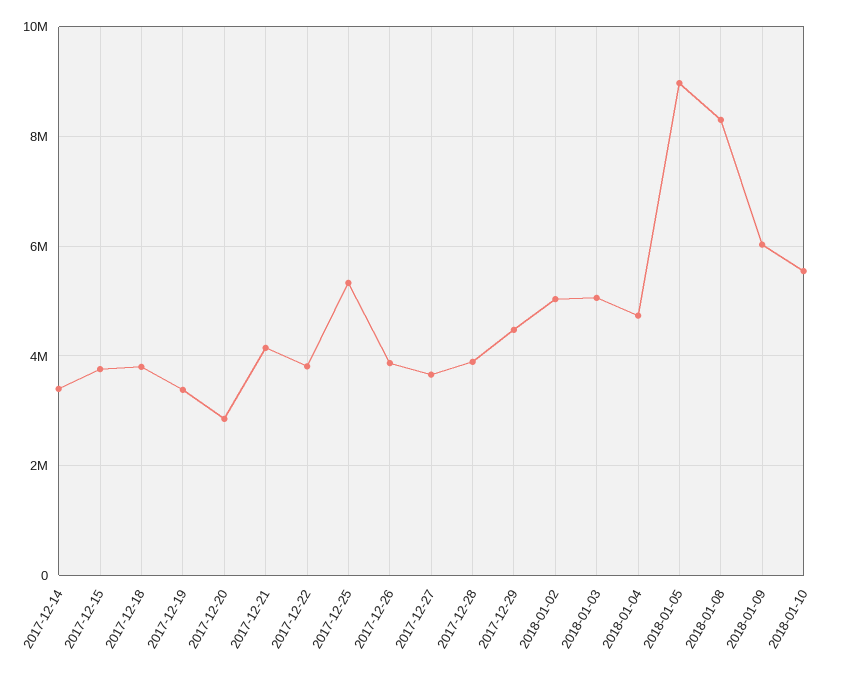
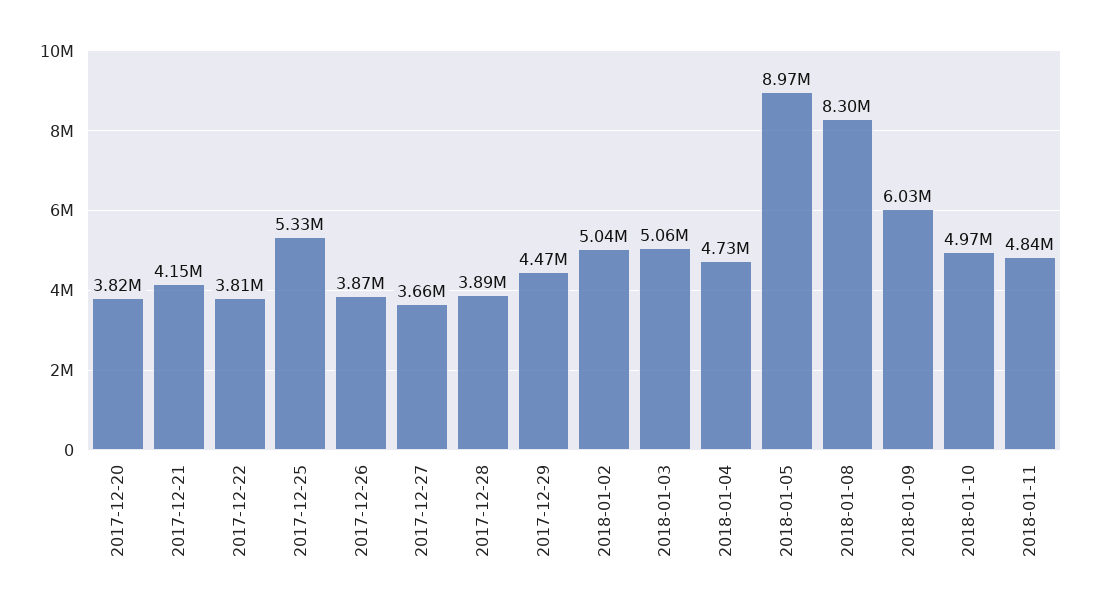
2017-12-14: 3400000 -> none
2017-12-15: 3800000 -> none
2017-12-18: 3800000 -> none
2017-12-19: 3400000 -> none
2017-12-20: 2800000 -> 3820000
2018-01-10: 5600000 -> 4970000
2018-01-11: none -> 4840000

